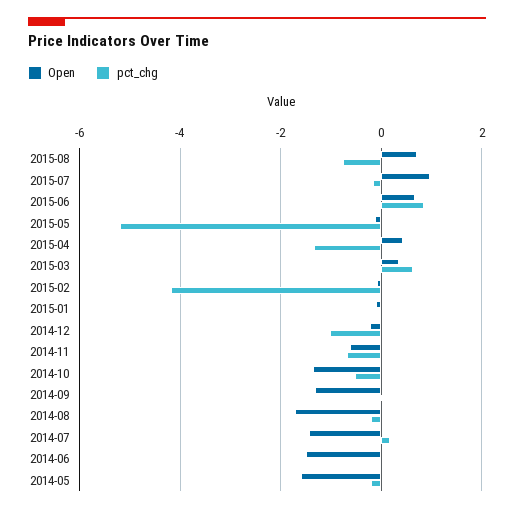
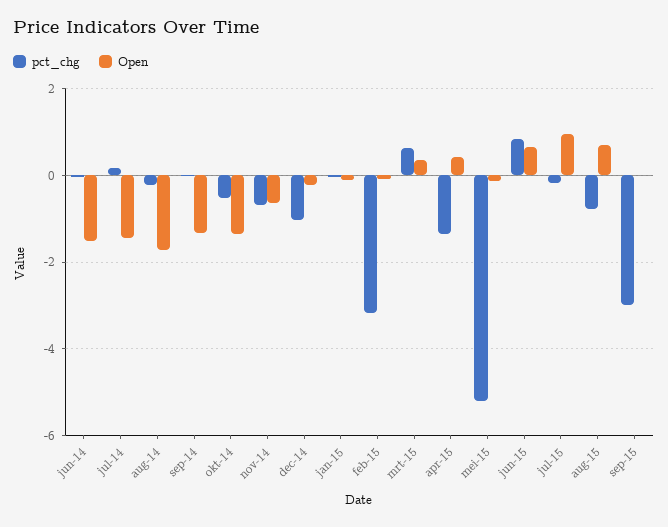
pct_chg, 2015-02: -4.2 -> -3.2
Open, 2014-05: -1.6 -> none
pct_chg, 2014-05: -0.2 -> none
pct_chg, sep-15: none -> -3
Open, sep-15: none -> 0

